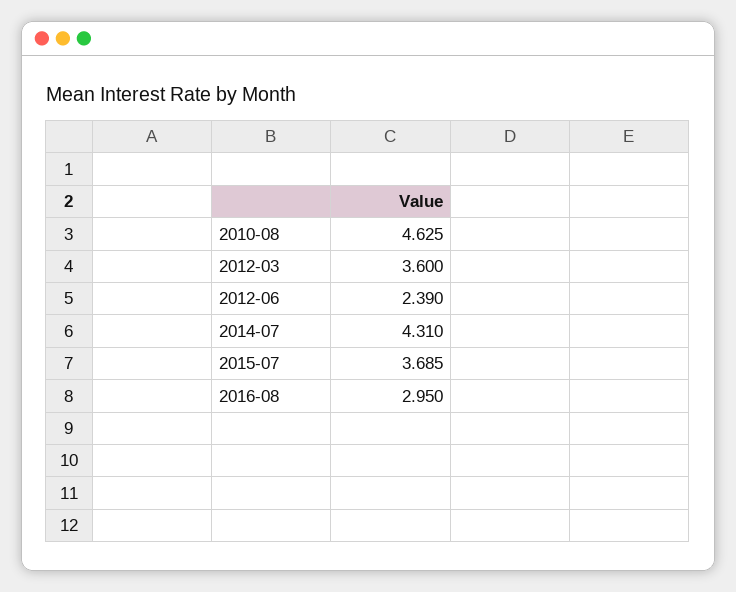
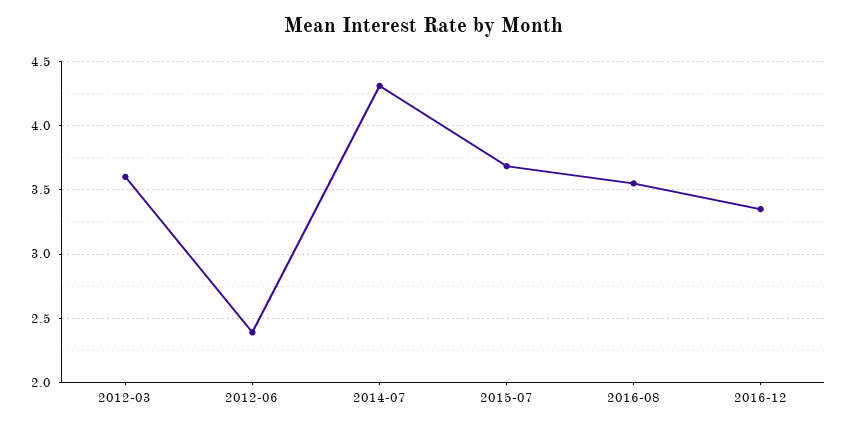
2010-08: 4.625 -> none
2016-08: 2.95 -> 3.55
2016-12: none -> 3.35

